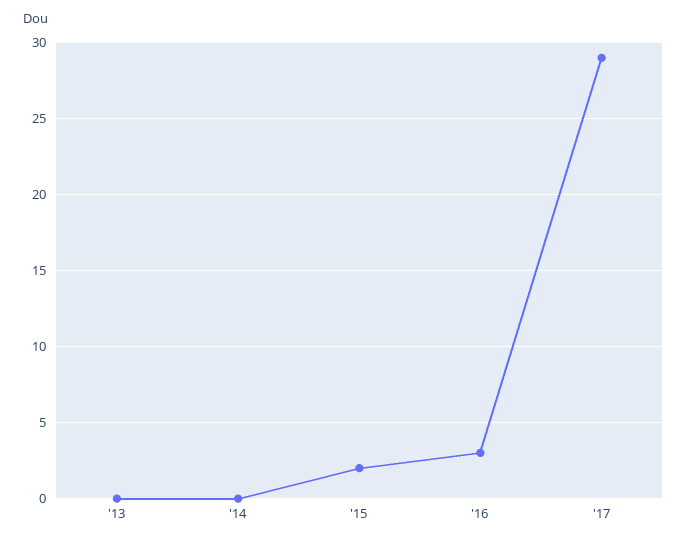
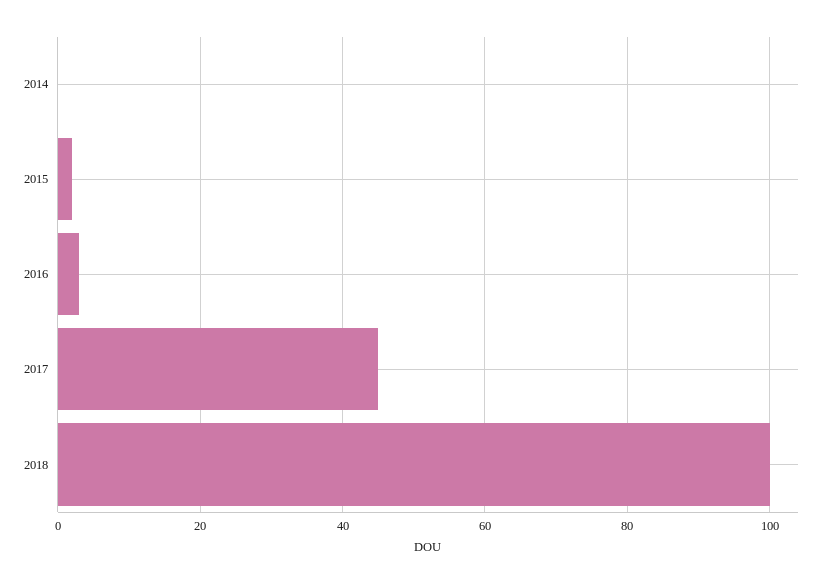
'13: 0 -> none
'17: 29 -> 45
2018: none -> 100

